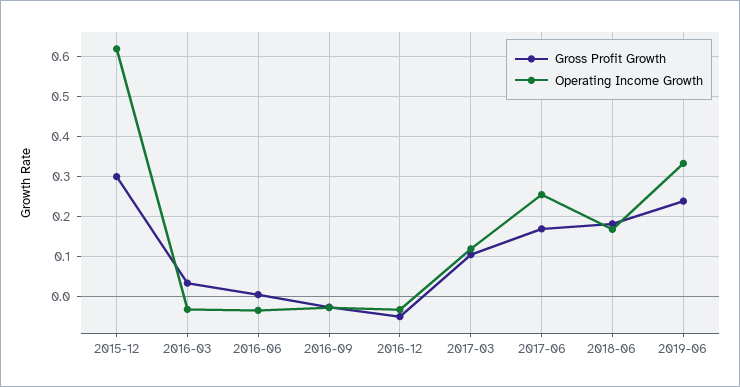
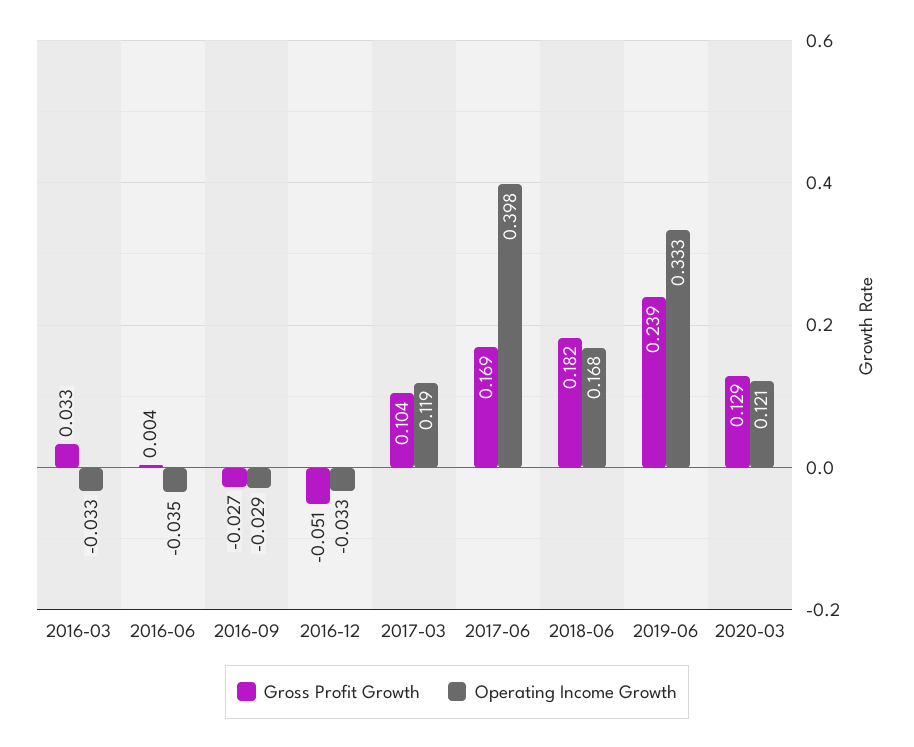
Gross Profit Growth, 2015-12: 0.3 -> none
Operating Income Growth, 2015-12: 0.62 -> none
Operating Income Growth, 2017-06: 0.26 -> 0.398
Gross Profit Growth, 2020-03: none -> 0.129
Operating Income Growth, 2020-03: none -> 0.121

